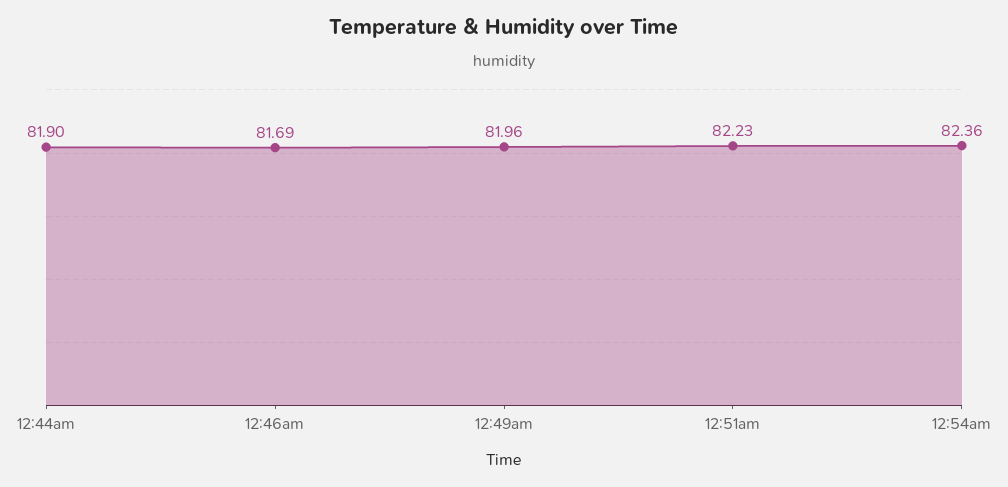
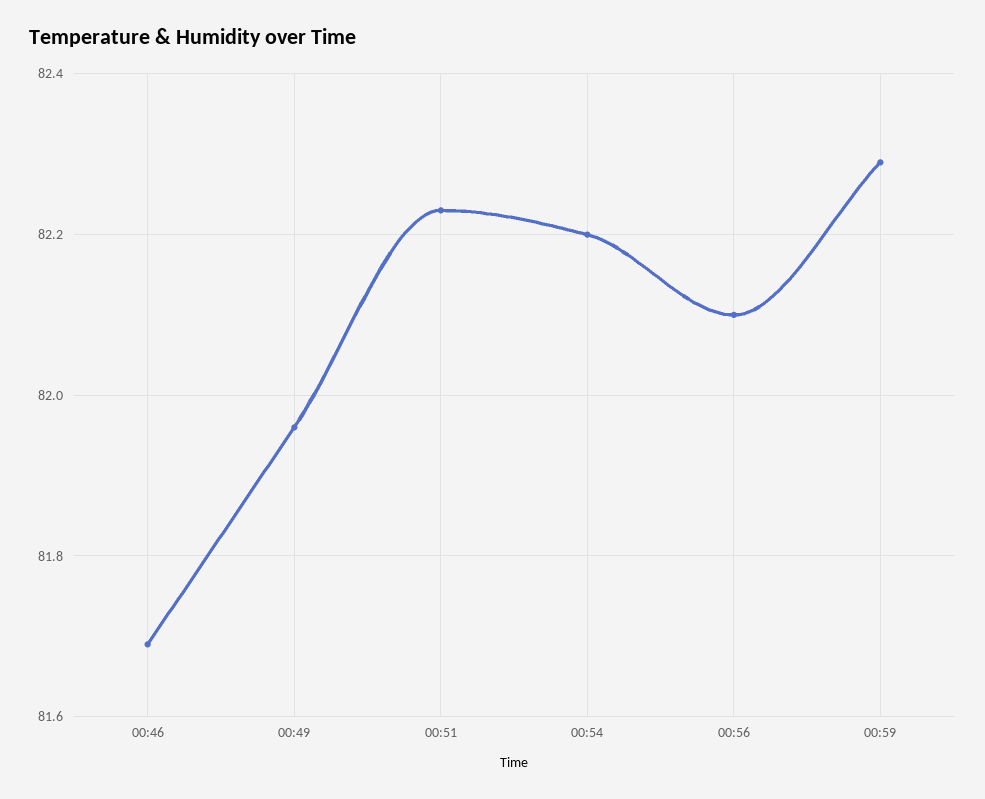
12:44am: 81.9 -> none
12:54am: 82.36 -> 82.2
00:56: none -> 82.1
00:59: none -> 82.3

